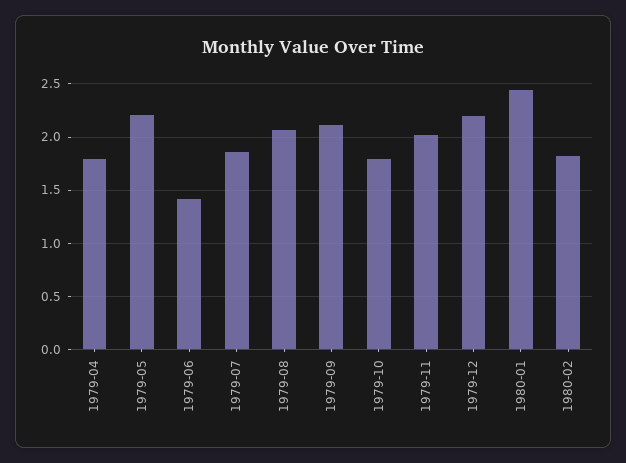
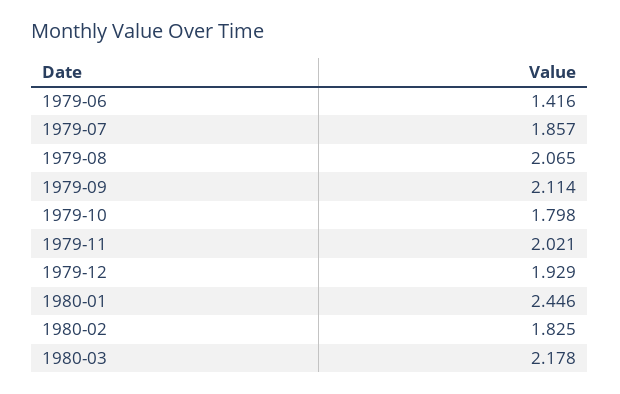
1979-04: 1.8 -> none
1979-05: 2.2 -> none
1979-12: 2.2 -> 1.929
1980-03: none -> 2.178

